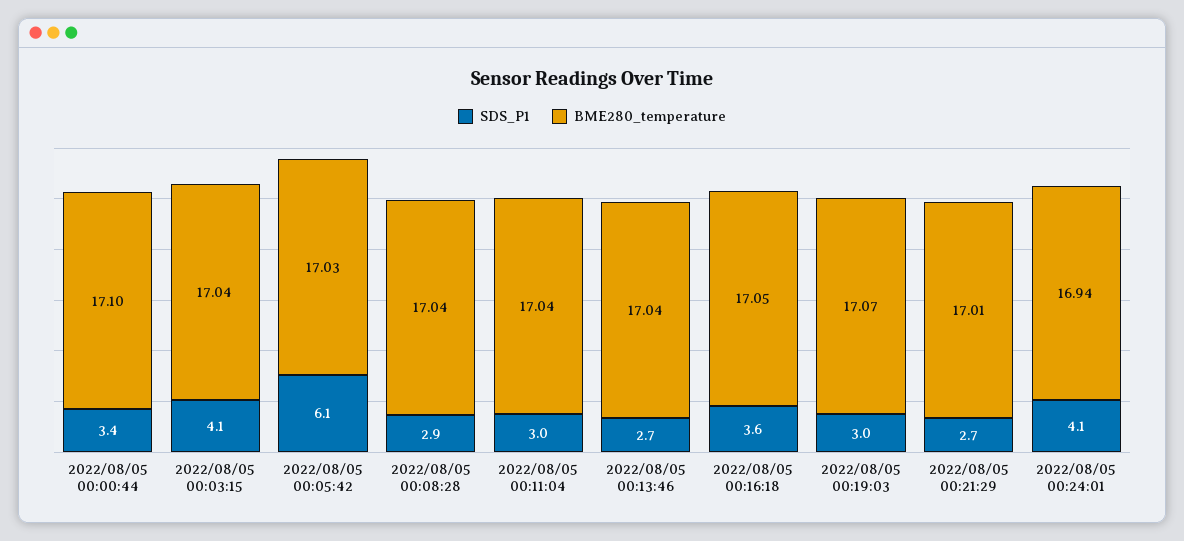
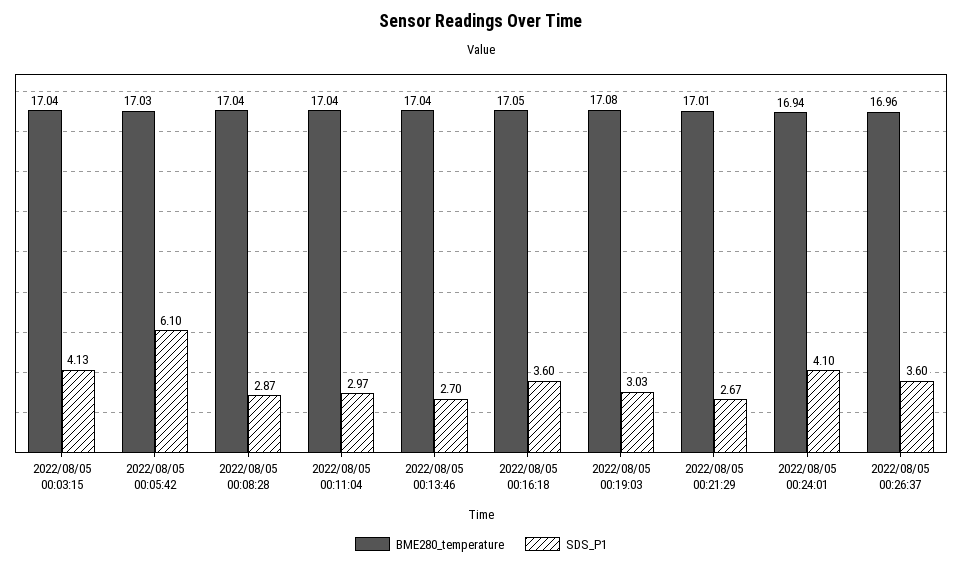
SDS_P1, 2022/08/05 00:00:44: 3.4 -> none
BME280_temperature, 2022/08/05 00:00:44: 17.1 -> none
BME280_temperature, 2022/08/05 00:19:03: 17.07 -> 17.08
BME280_temperature, 2022/08/05 00:26:37: none -> 16.96
SDS_P1, 2022/08/05 00:26:37: none -> 3.6

